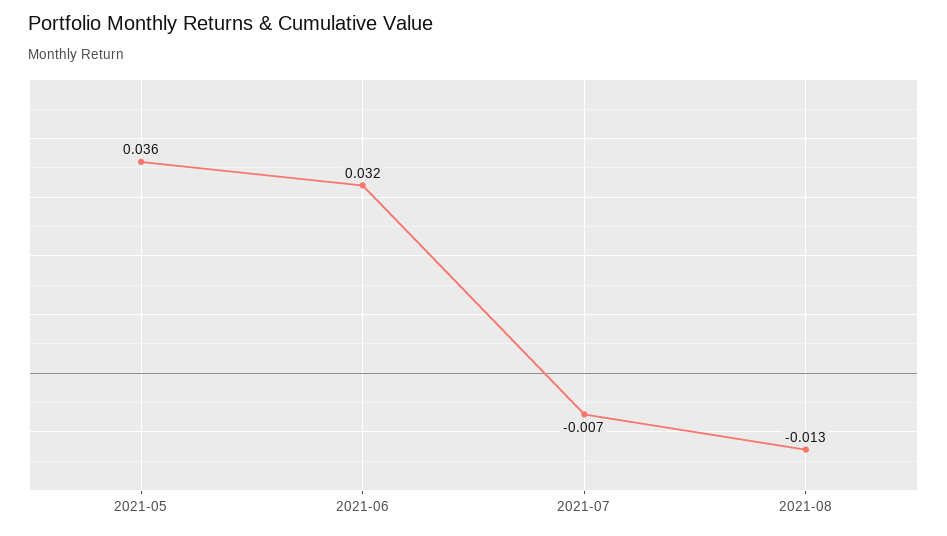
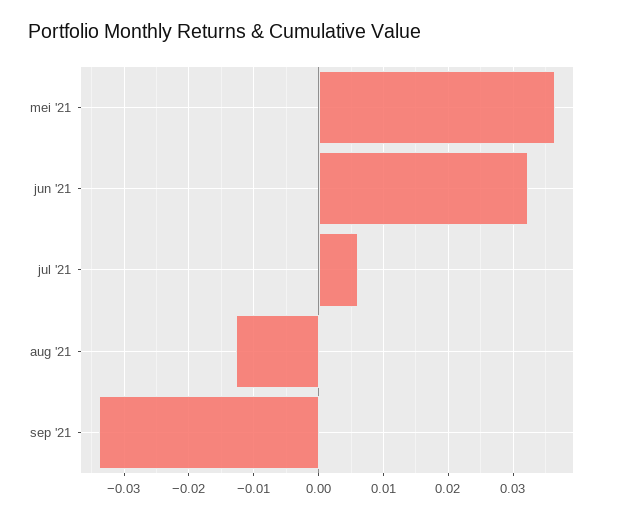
2021-07: -0.007 -> 0.006
sep '21: none -> -0.034

